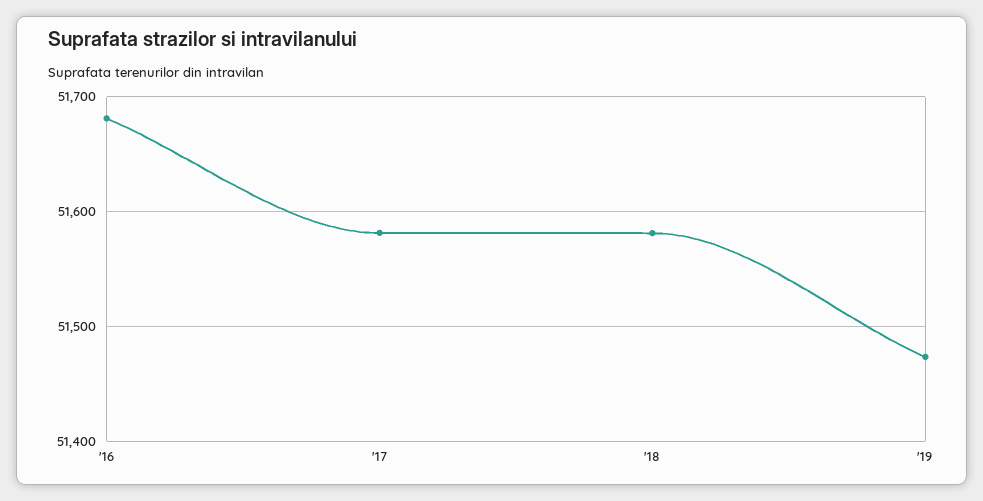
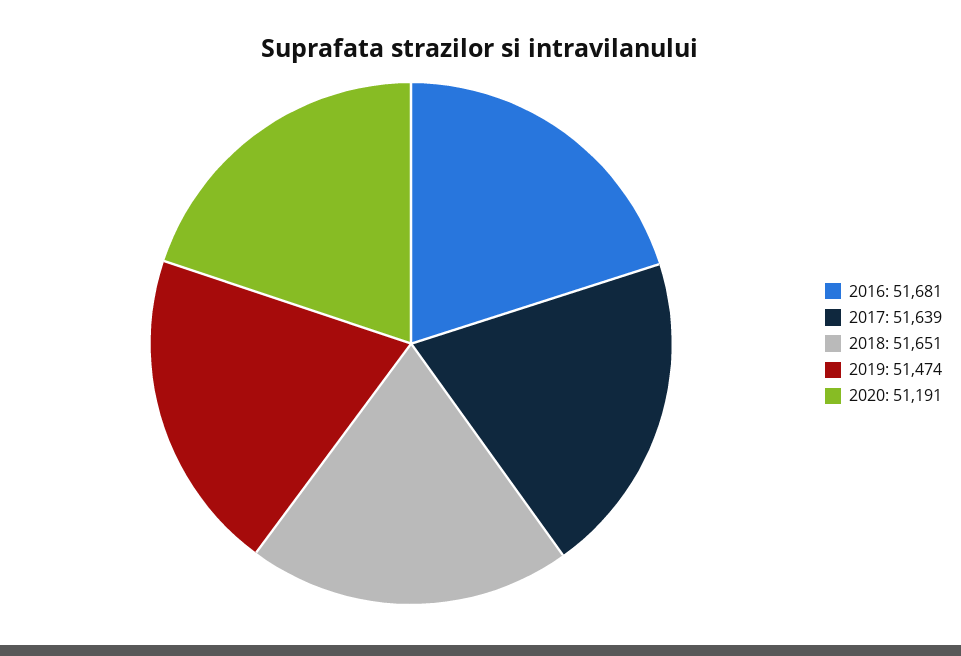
'17: 51580 -> 51639
'18: 51580 -> 51651
2020: none -> 51191

